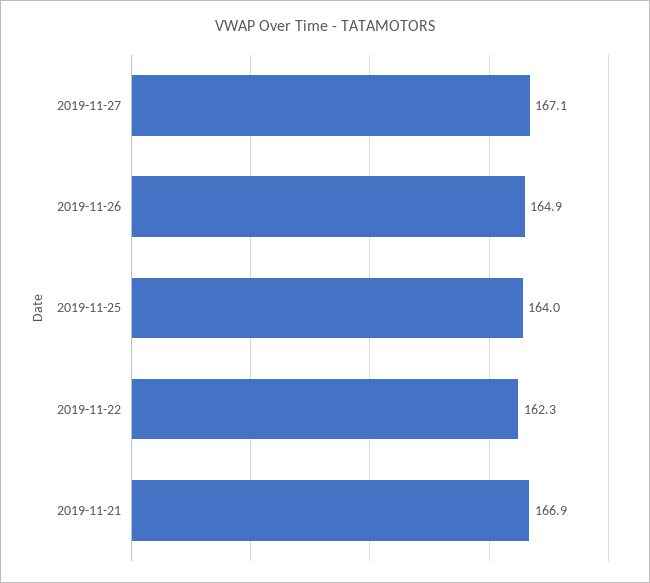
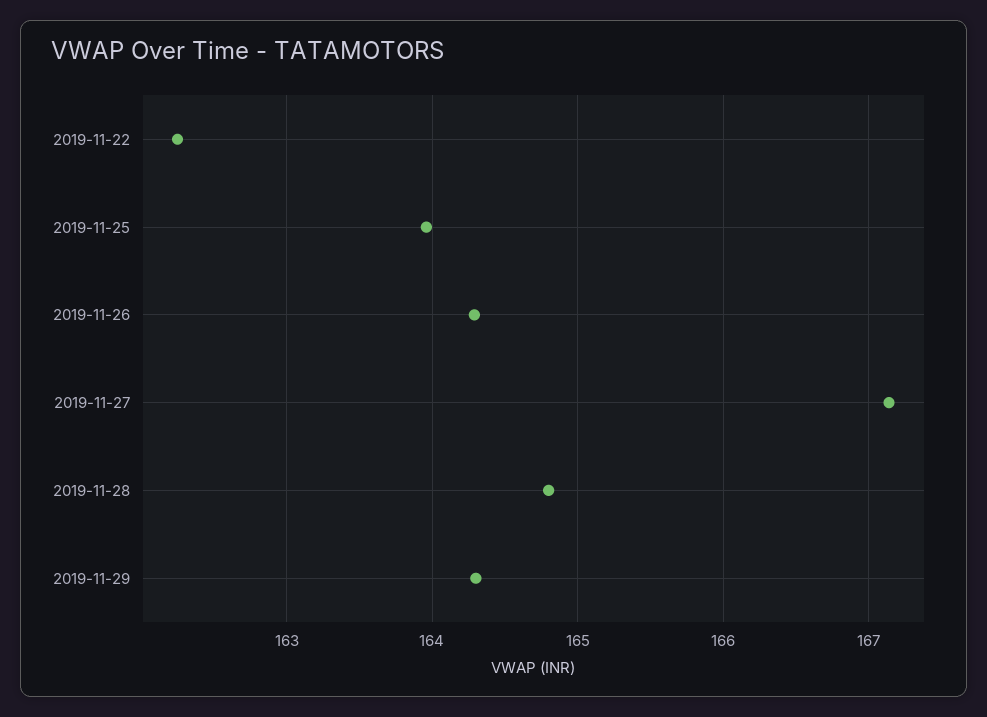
2019-11-26: 164.9 -> 164.3
2019-11-21: 166.9 -> none
2019-11-28: none -> 164.8
2019-11-29: none -> 164.3

